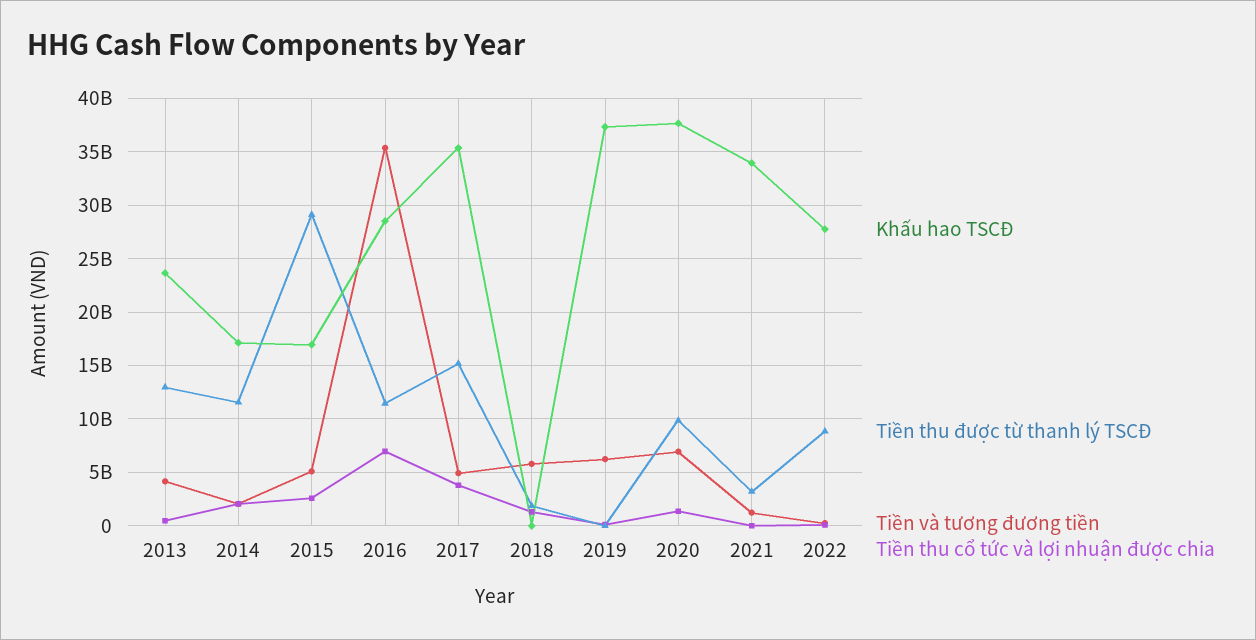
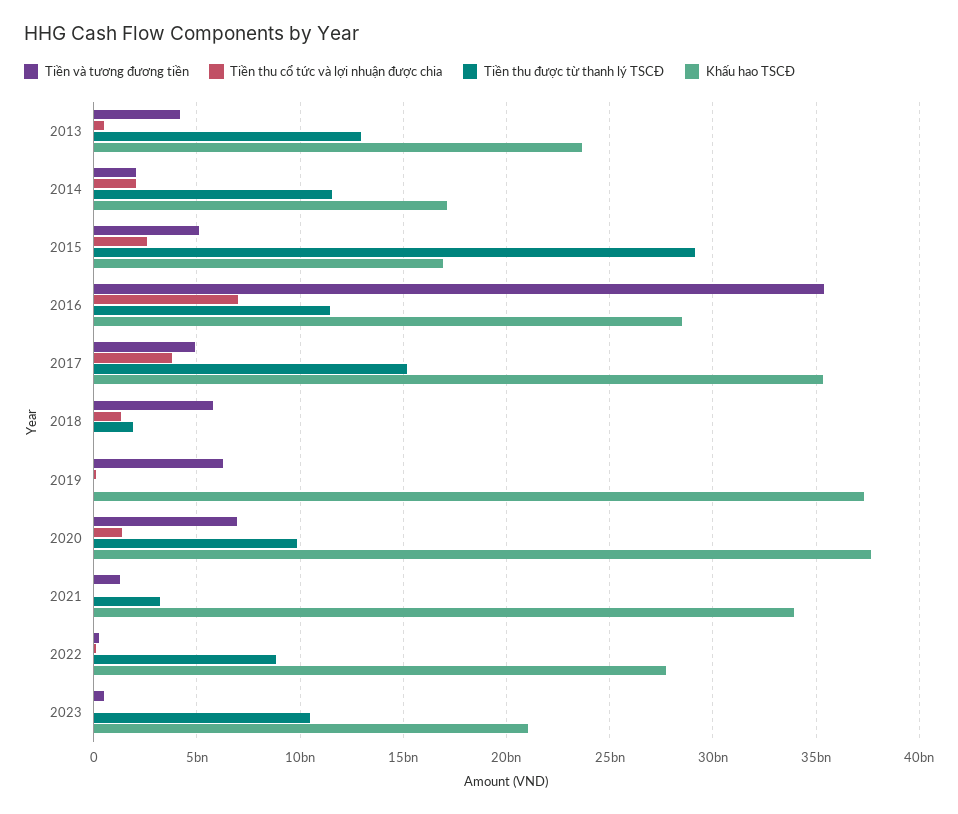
Tiền và tương đương tiền, 2023: none -> 500000000
Tiền thu cổ tức và lợi nhuận được chia, 2023: none -> 0
Tiền thu được từ thanh lý TSCĐ, 2023: none -> 10500000000
Khấu hao TSCĐ, 2023: none -> 21000000000

